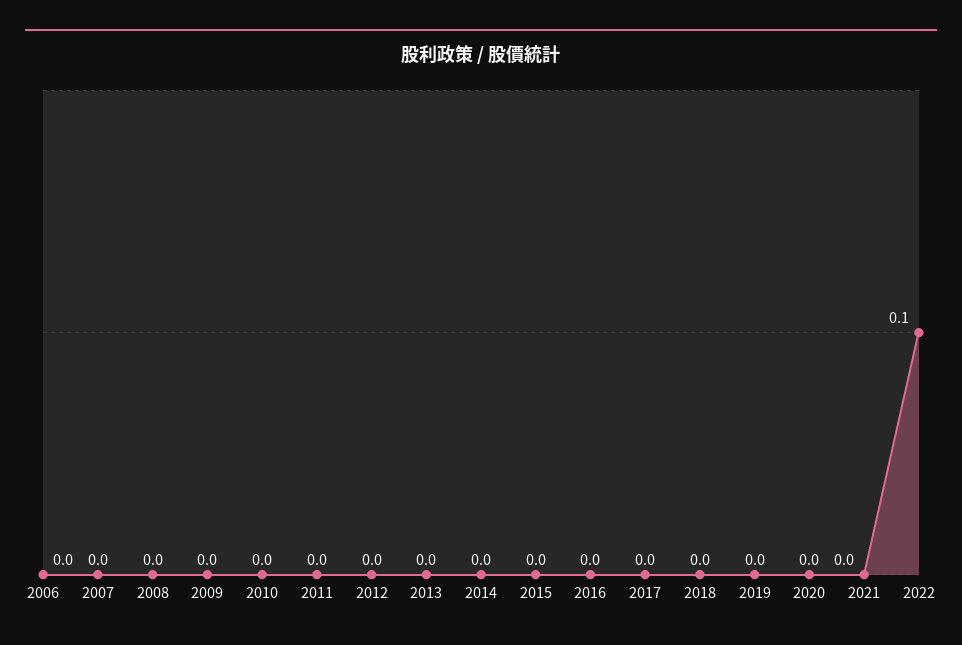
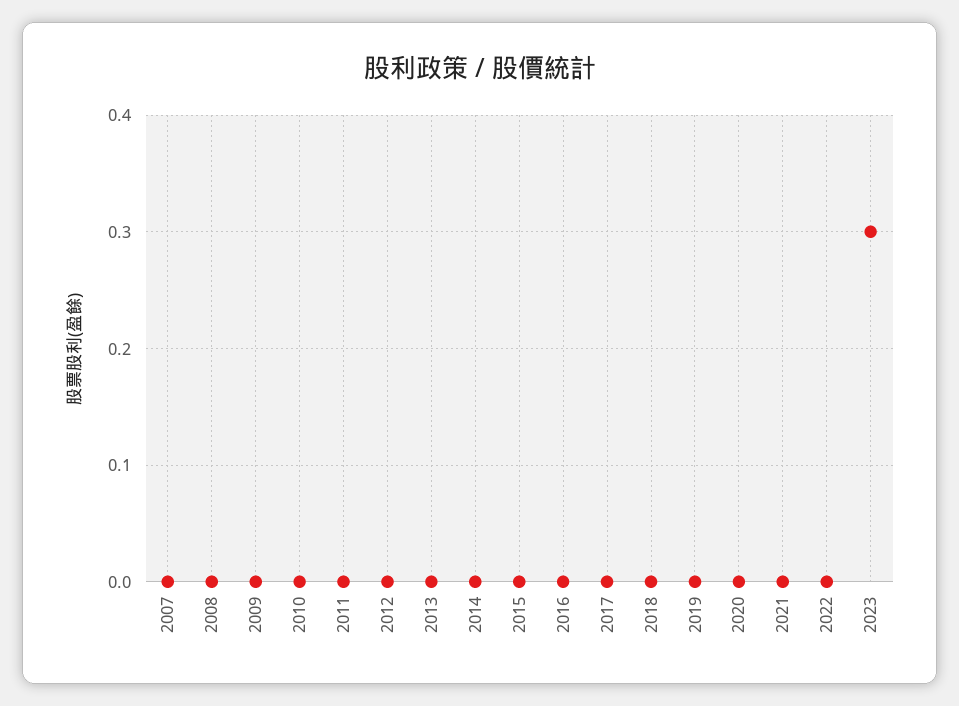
2006: 0 -> none
2022: 0.1 -> 0
2023: none -> 0.3

